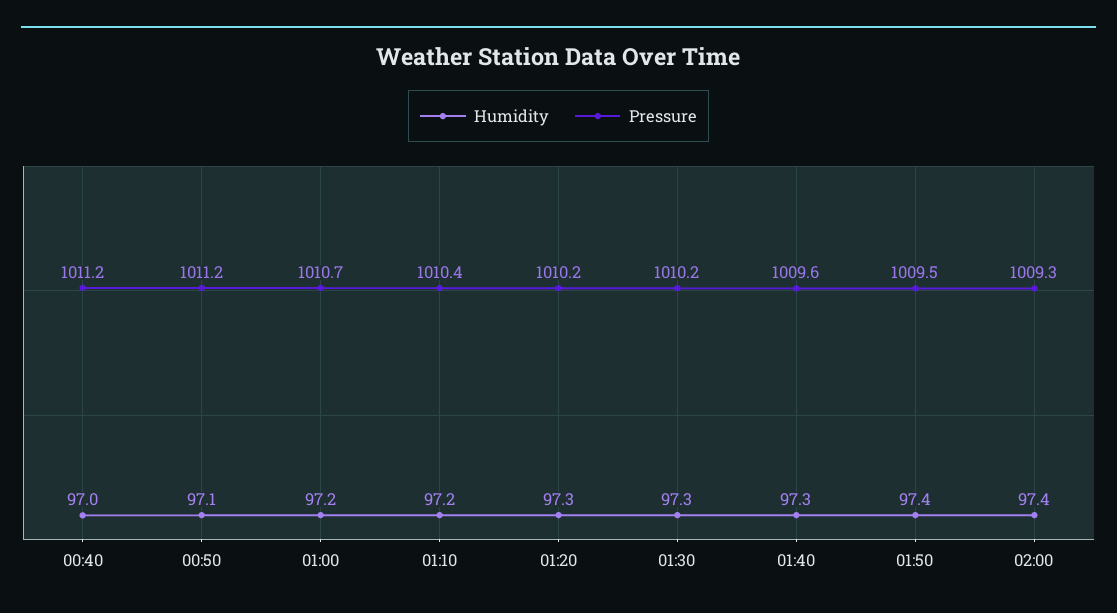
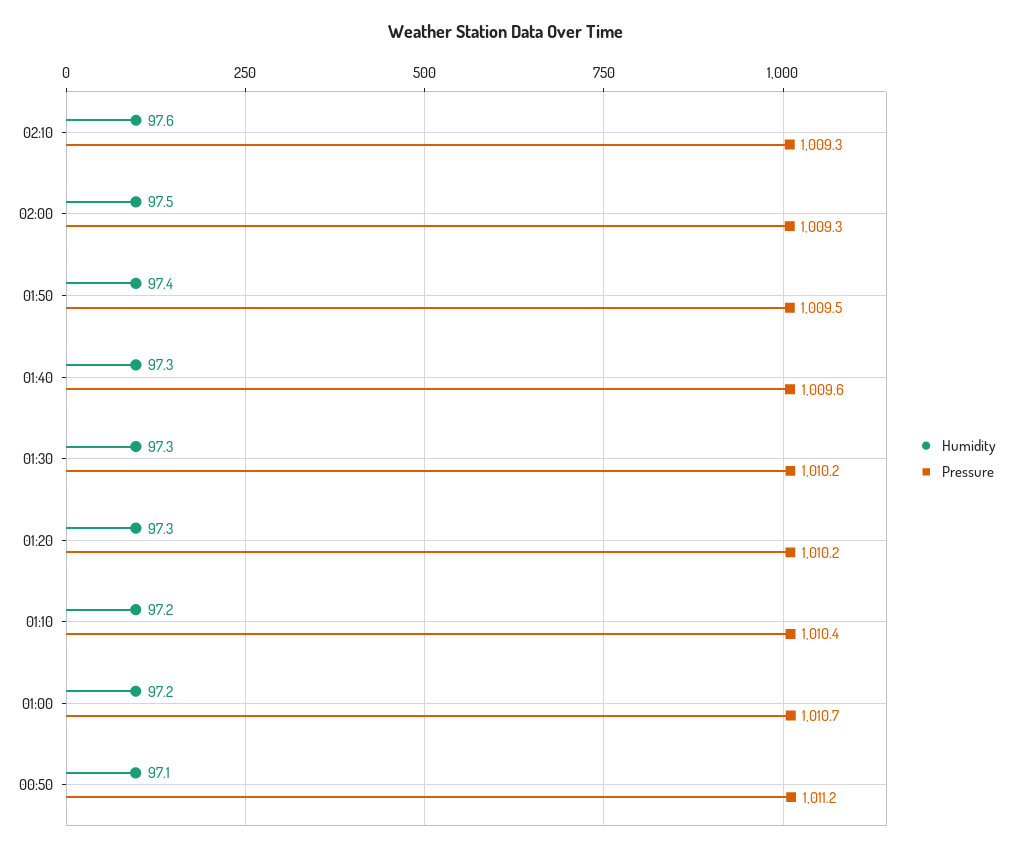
Humidity, 00:40: 97 -> none
Pressure, 00:40: 1011.2 -> none
Humidity, 02:00: 97.4 -> 97.5
Humidity, 02:10: none -> 97.6
Pressure, 02:10: none -> 1009.3

